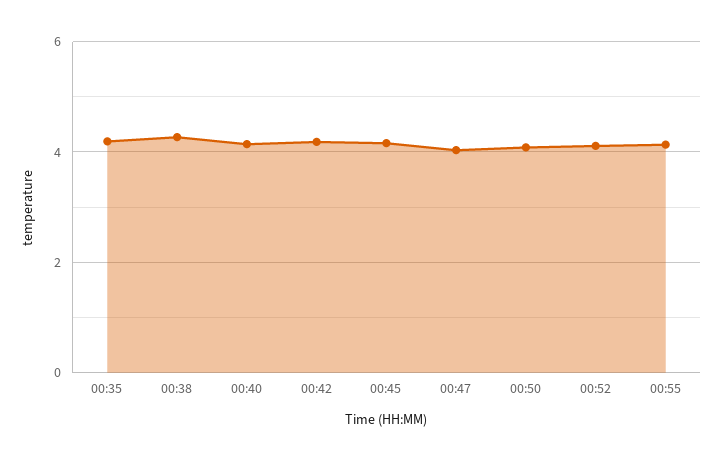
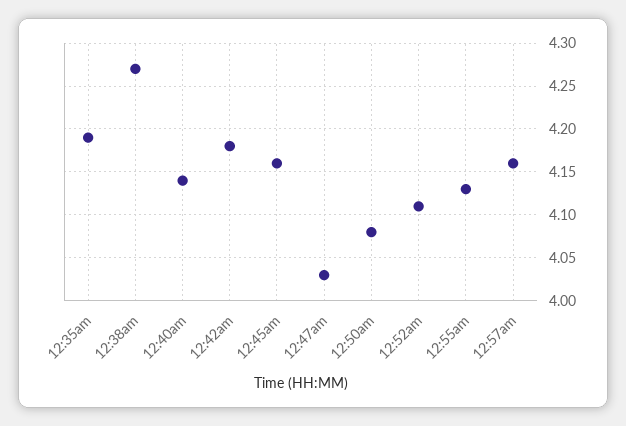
12:57am: none -> 4.16

